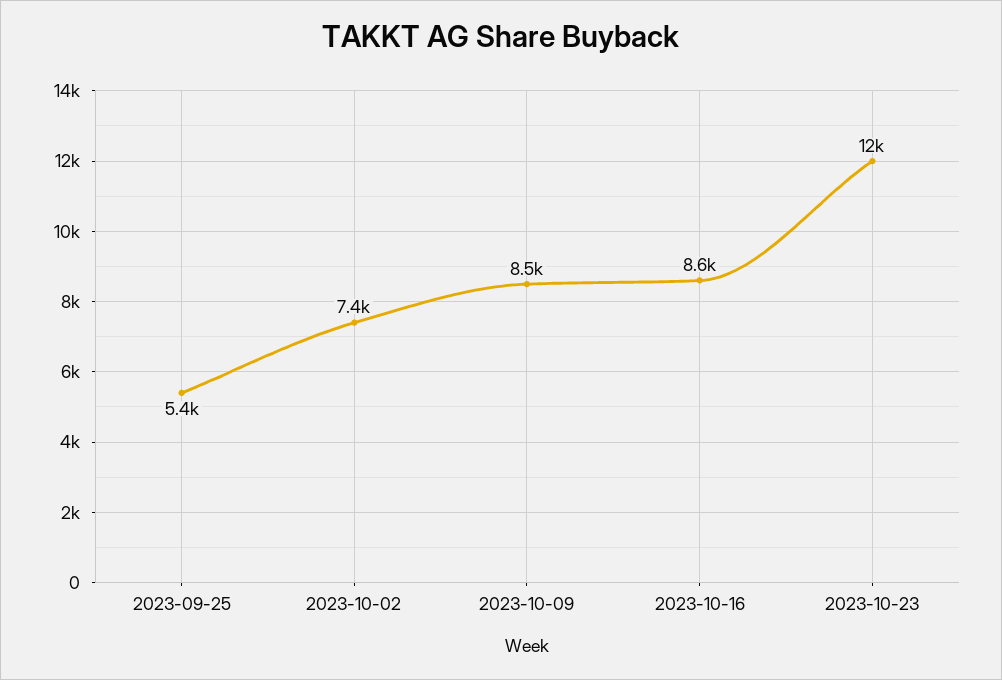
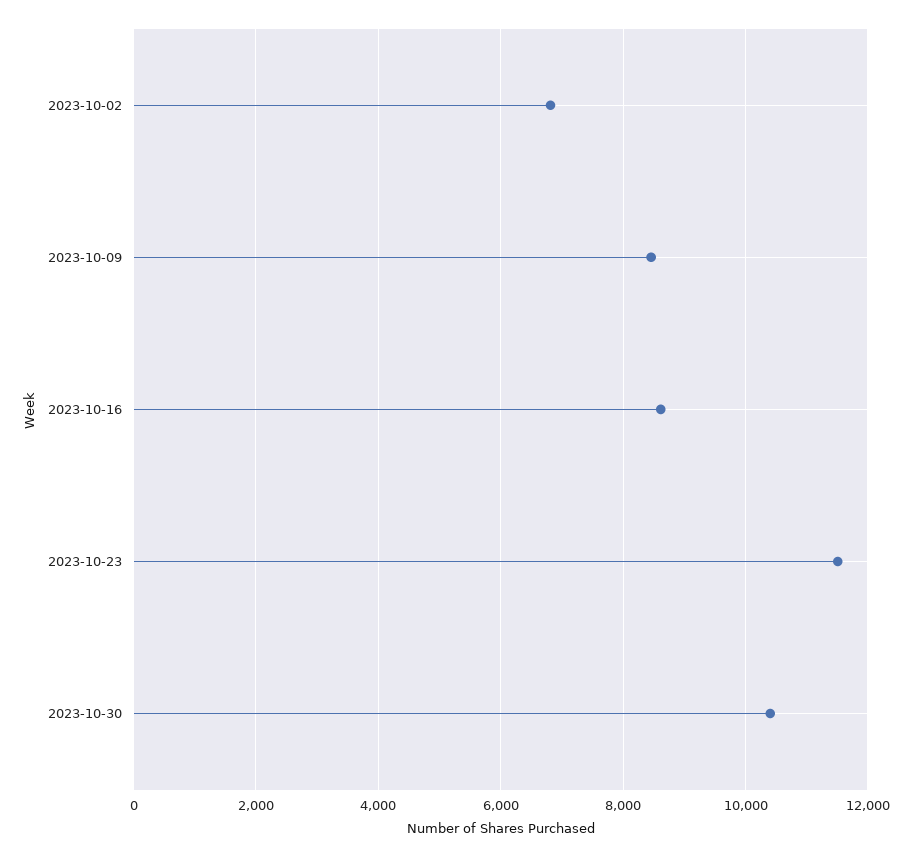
2023-09-25: 5400 -> none
2023-10-02: 7400 -> 6800
2023-10-30: none -> 10400

